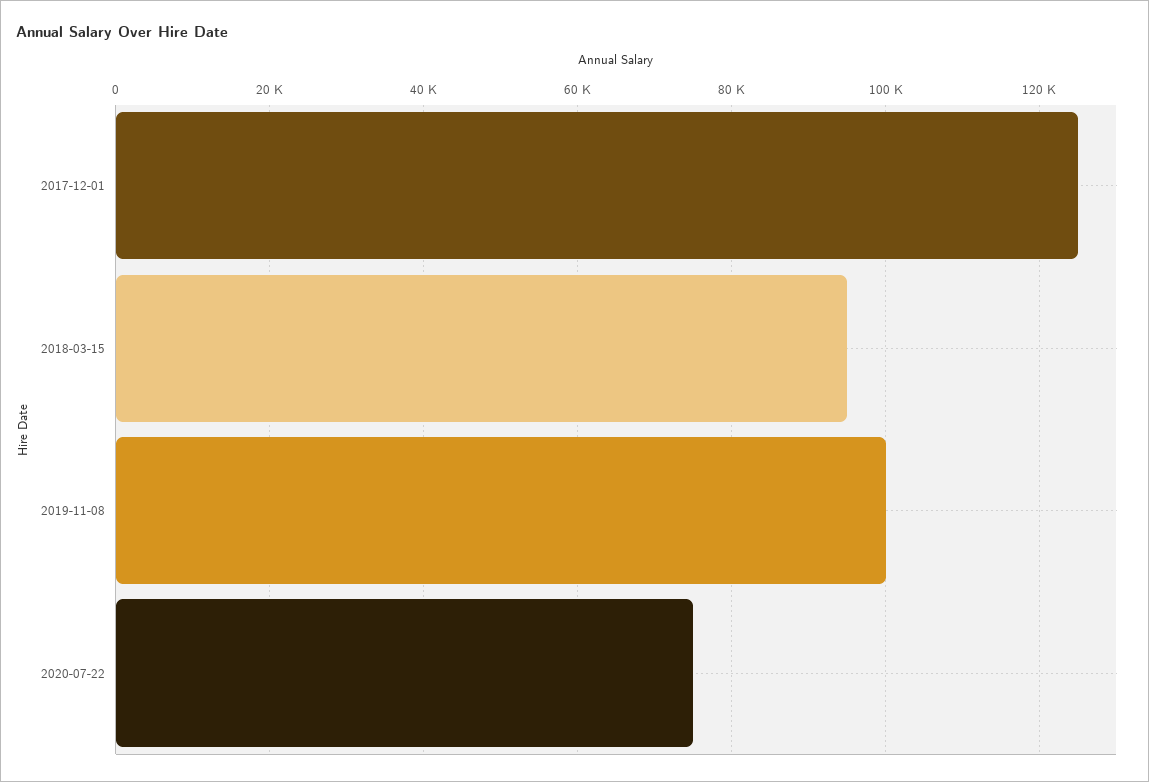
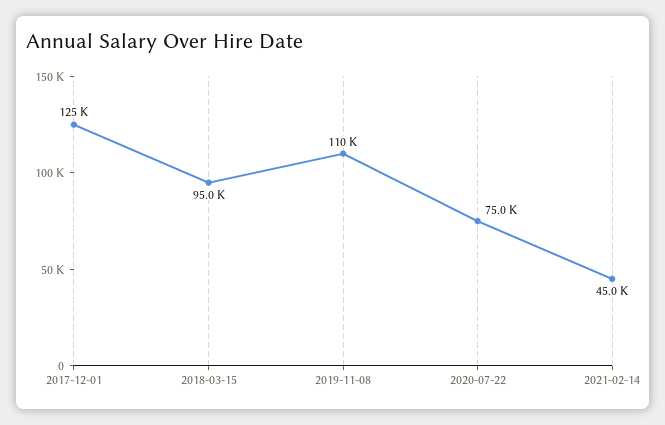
2019-11-08: 100000 -> 110000
2021-02-14: none -> 45000

